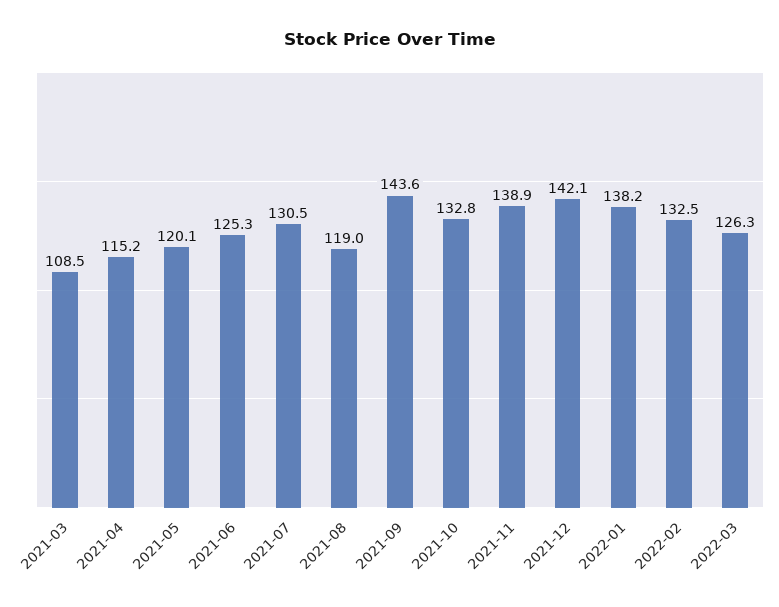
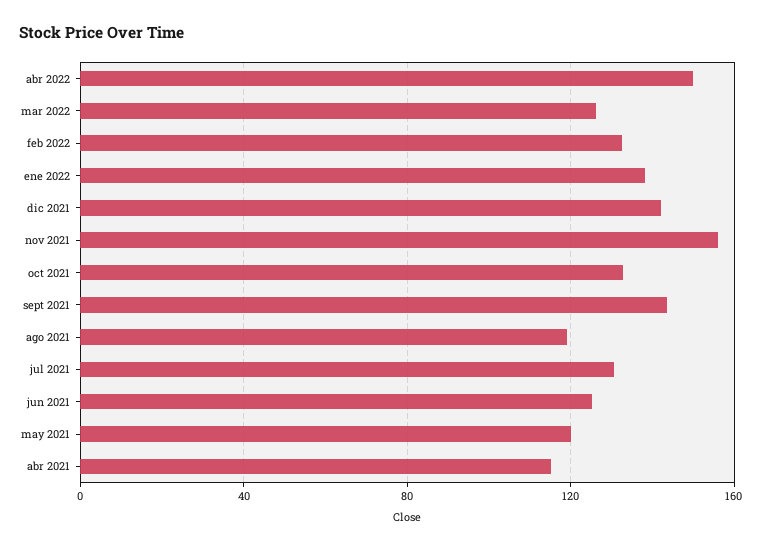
2021-03: 108.5 -> none
2021-11: 138.9 -> 155
abr 2022: none -> 150

